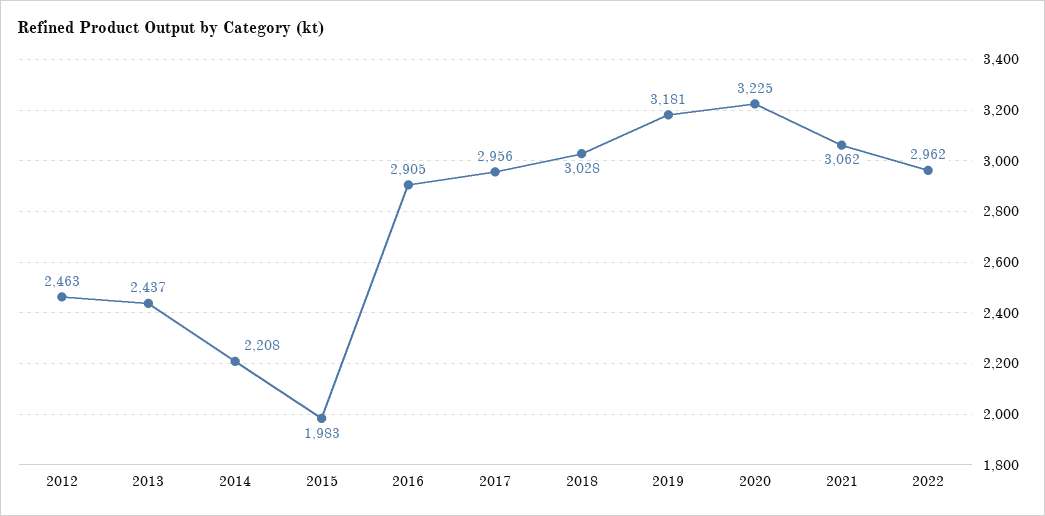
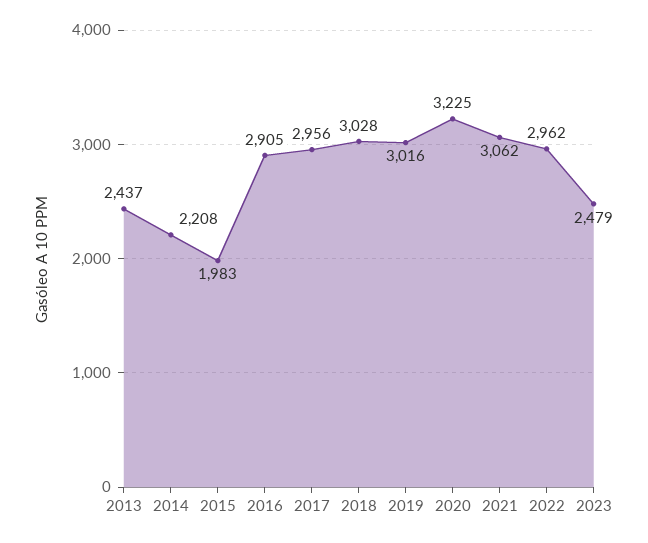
2012: 2463 -> none
2019: 3181 -> 3016
2023: none -> 2479

